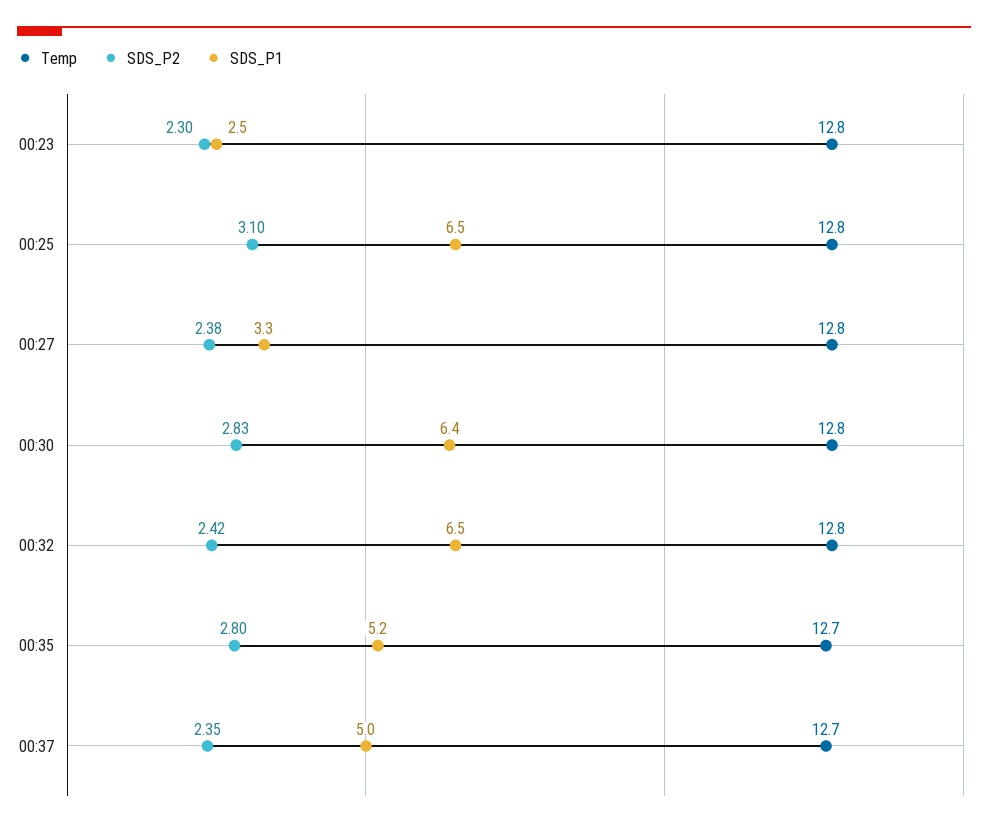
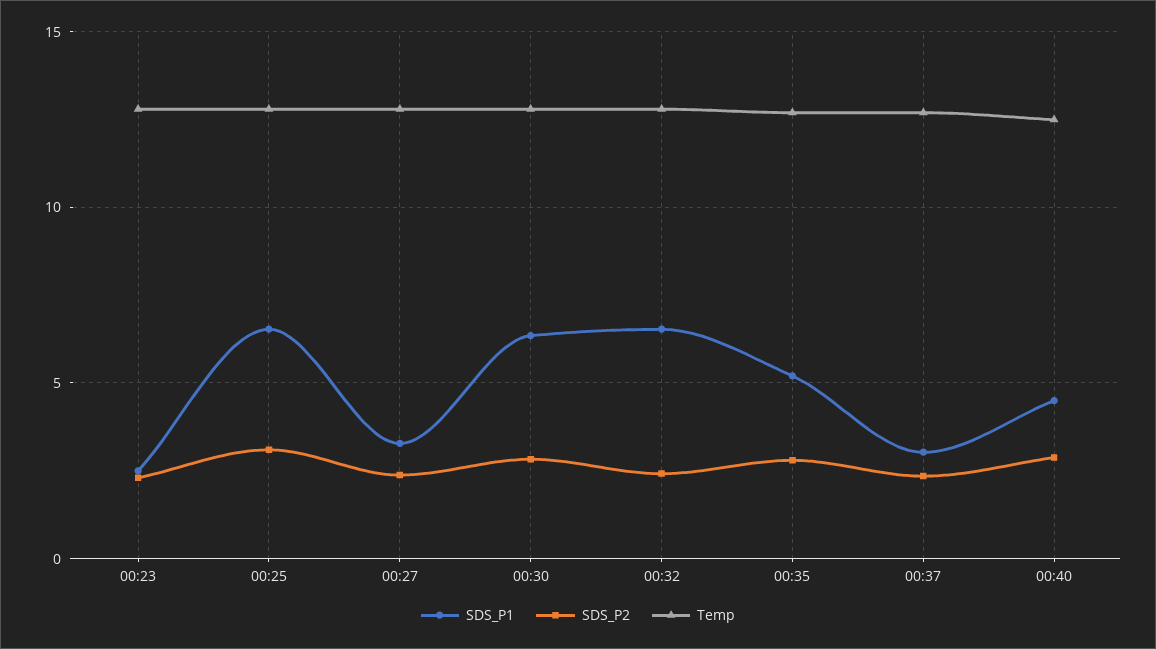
SDS_P1, 00:37: 5 -> 3
SDS_P1, 00:40: none -> 4.5
SDS_P2, 00:40: none -> 3
Temp, 00:40: none -> 12.5

